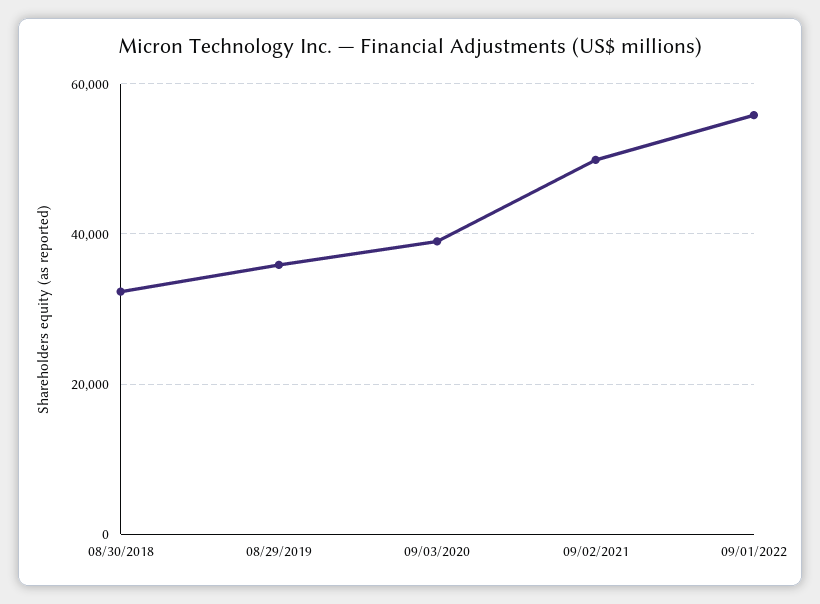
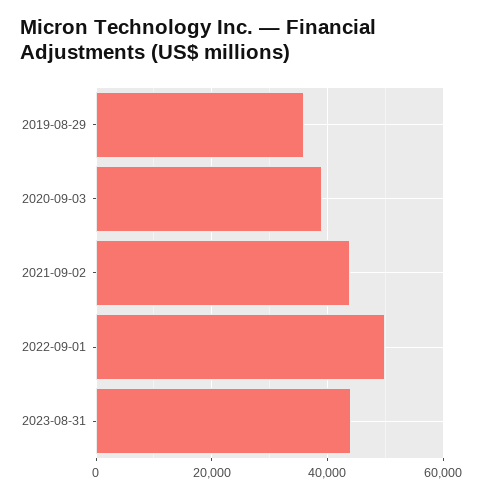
08/30/2018: 32000 -> none
09/02/2021: 50000 -> 44000
09/01/2022: 56000 -> 50000
2023-08-31: none -> 44000

